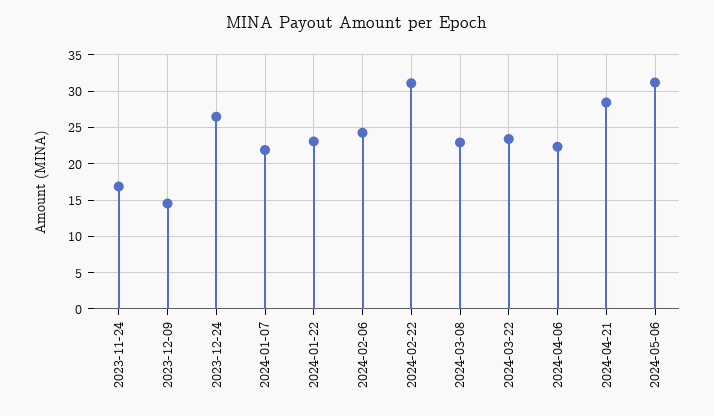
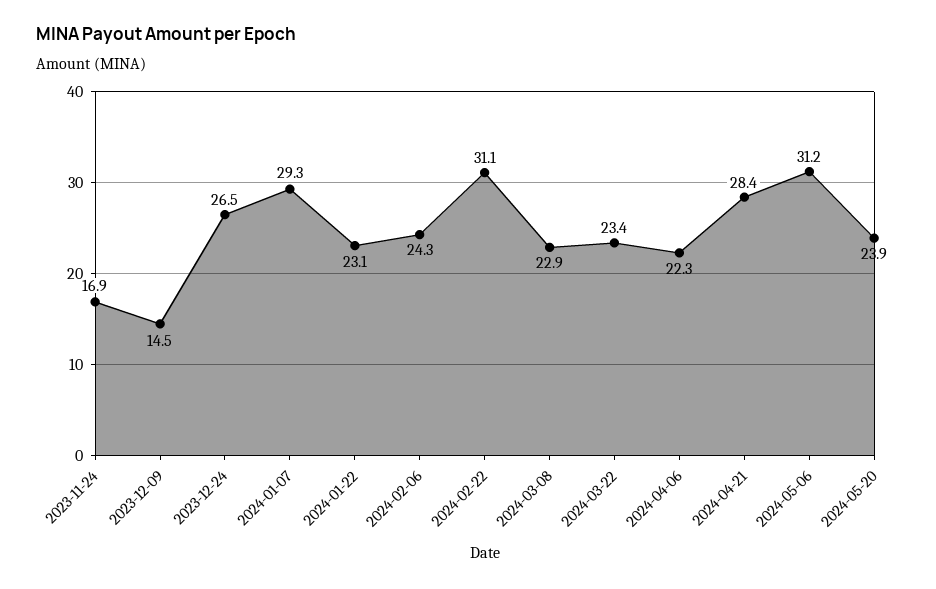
2024-01-07: 22 -> 29.3
2024-05-20: none -> 23.9

